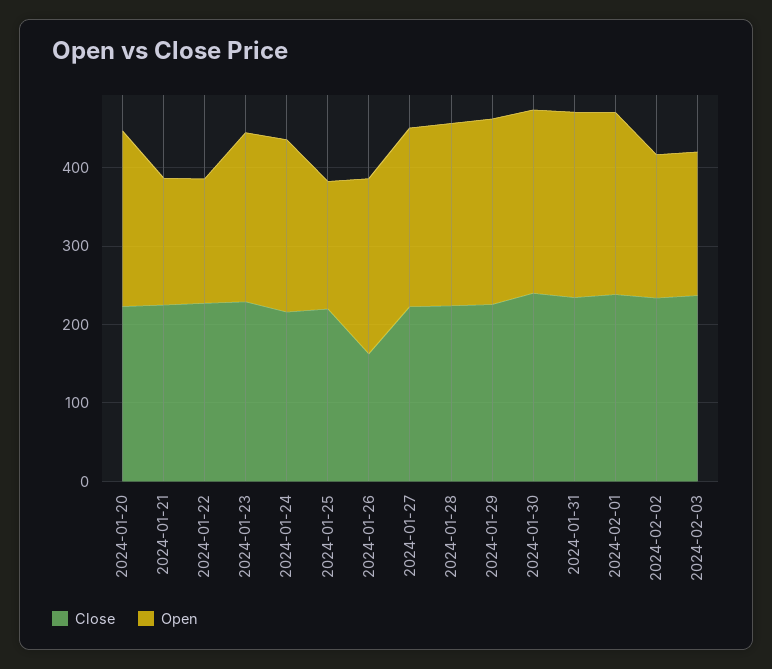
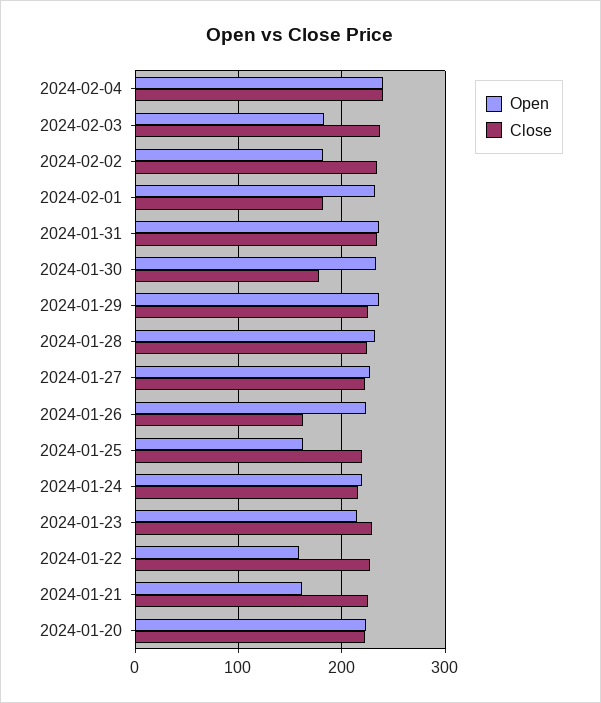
Close, 2024-01-30: 240 -> 180
Close, 2024-02-01: 240 -> 180
Open, 2024-02-04: none -> 240
Close, 2024-02-04: none -> 240

